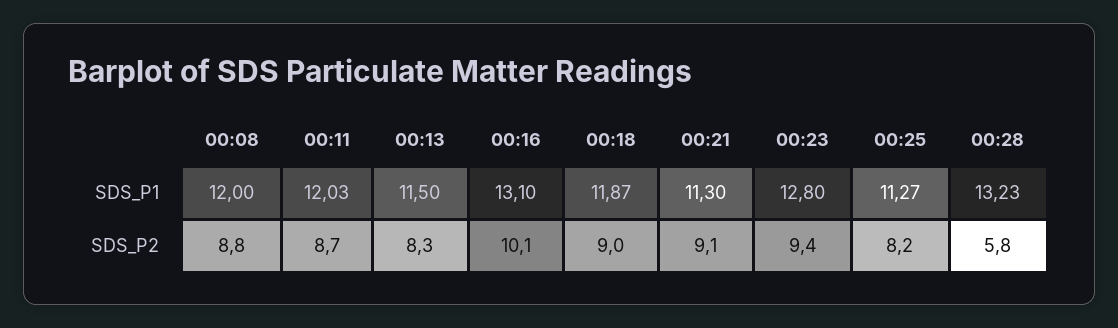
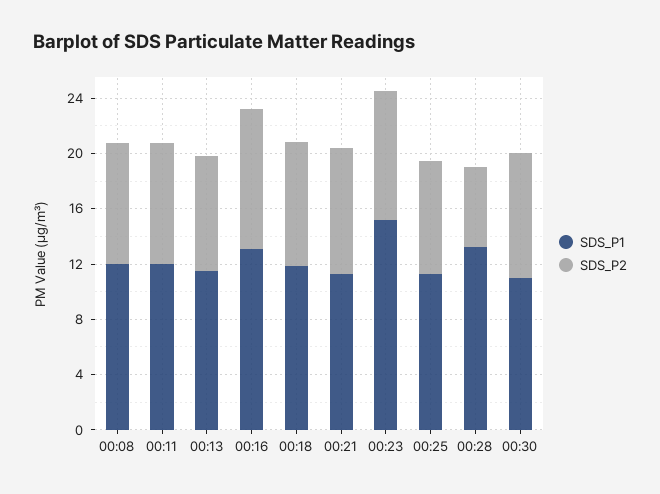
SDS_P1, 00:23: 12.8 -> 15
SDS_P1, 00:30: none -> 11
SDS_P2, 00:30: none -> 9

